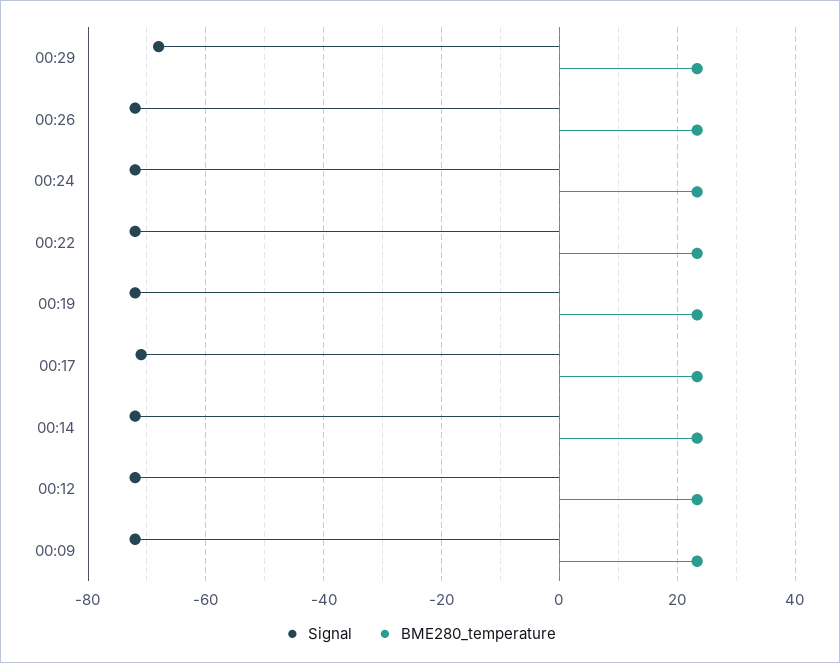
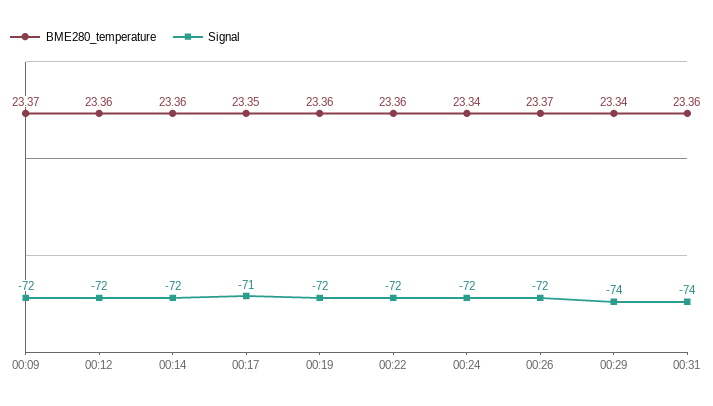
Signal, 00:29: -68 -> -74
BME280_temperature, 00:31: none -> 23.36
Signal, 00:31: none -> -74

